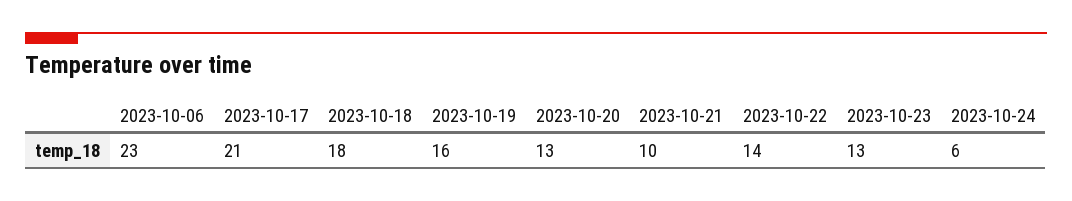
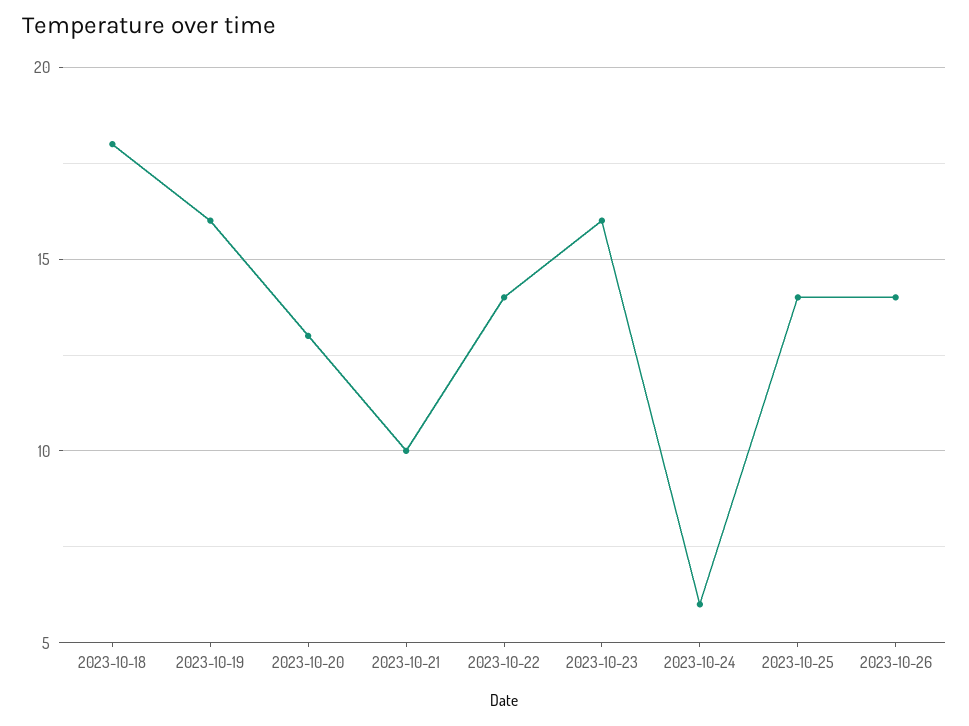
2023-10-06: 23 -> none
2023-10-17: 21 -> none
2023-10-23: 13 -> 16
2023-10-25: none -> 14
2023-10-26: none -> 14

